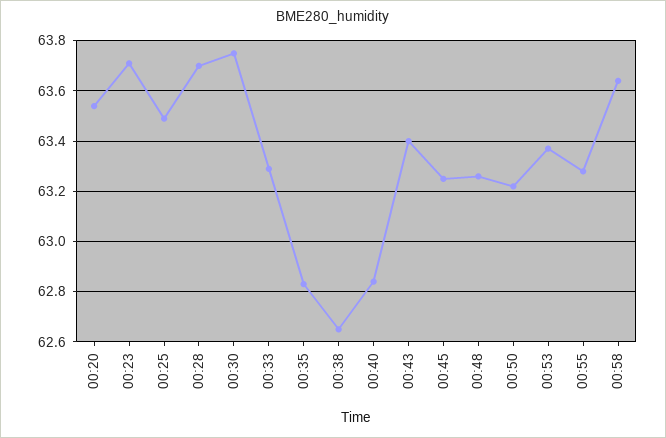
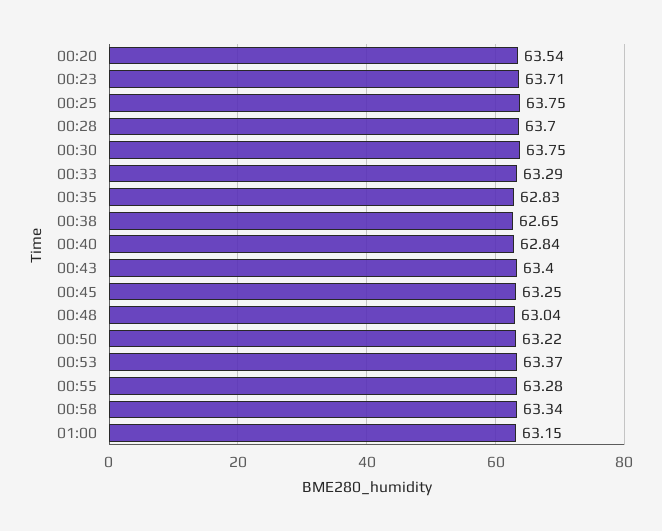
00:25: 63.5 -> 63.75
00:48: 63.25 -> 63.04
00:58: 63.65 -> 63.34
01:00: none -> 63.15

